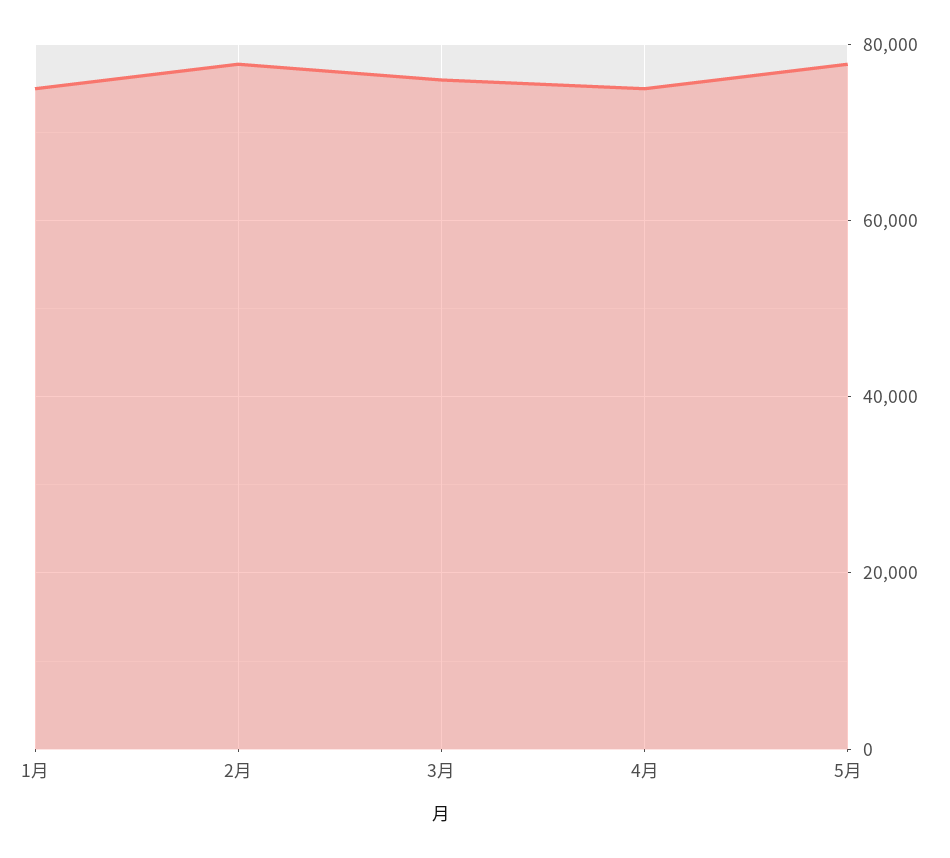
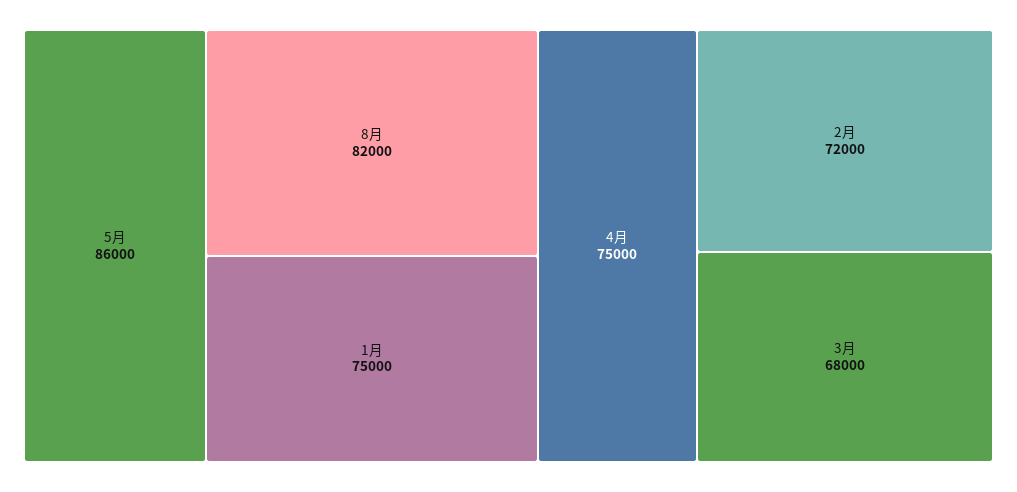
2月: 78000 -> 72000
3月: 76000 -> 68000
5月: 78000 -> 86000
8月: none -> 82000

